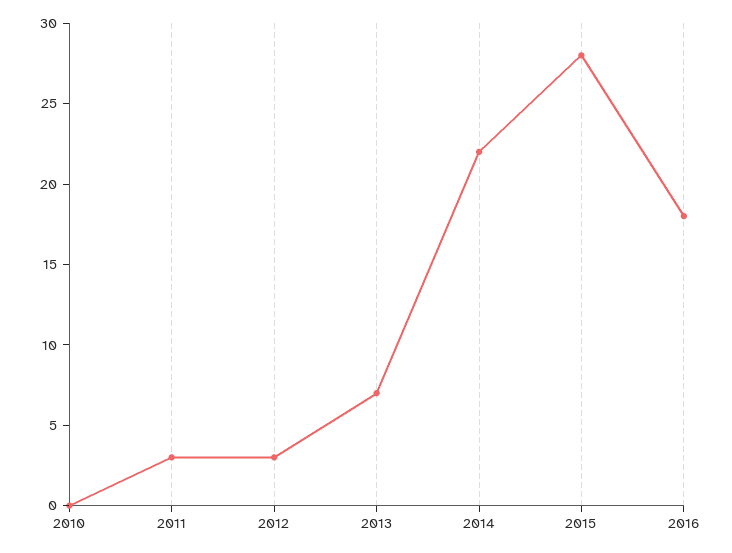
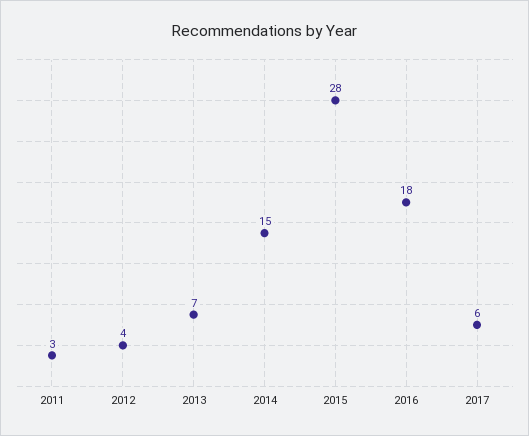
2010: 0 -> none
2012: 3 -> 4
2014: 22 -> 15
2017: none -> 6

